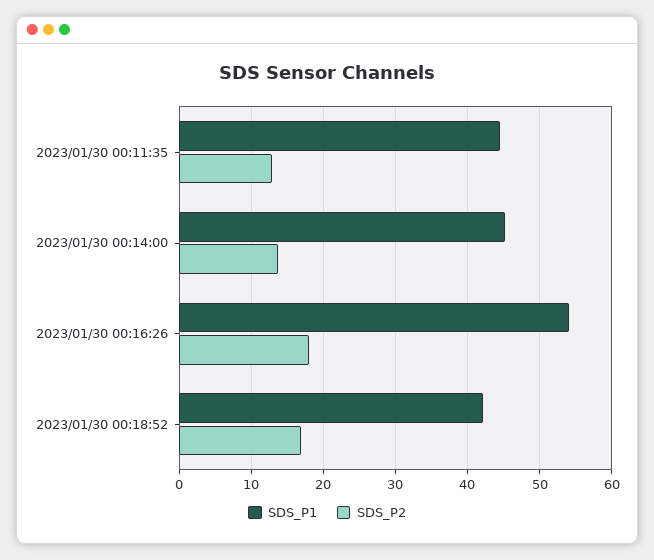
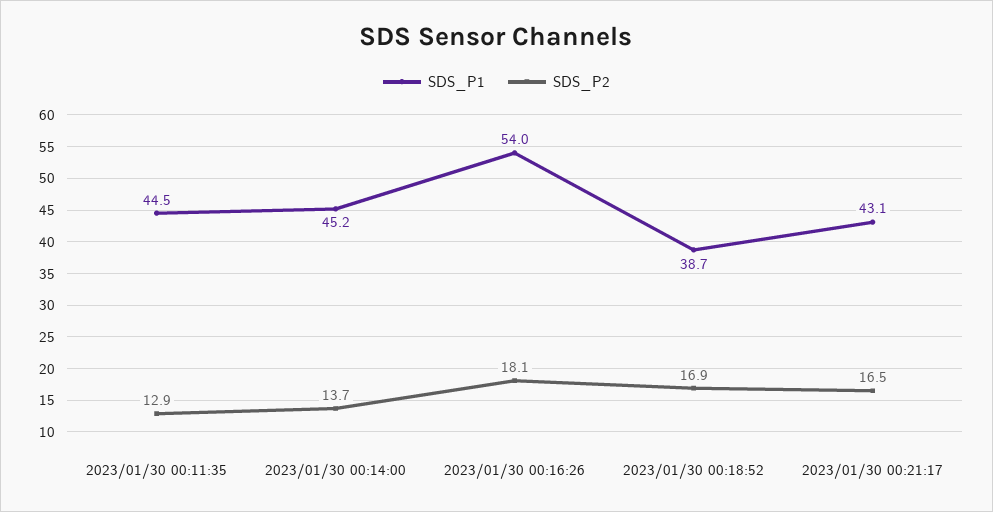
SDS_P1, 2023/01/30 00:18:52: 42 -> 38.7
SDS_P1, 2023/01/30 00:21:17: none -> 43.1
SDS_P2, 2023/01/30 00:21:17: none -> 16.5

